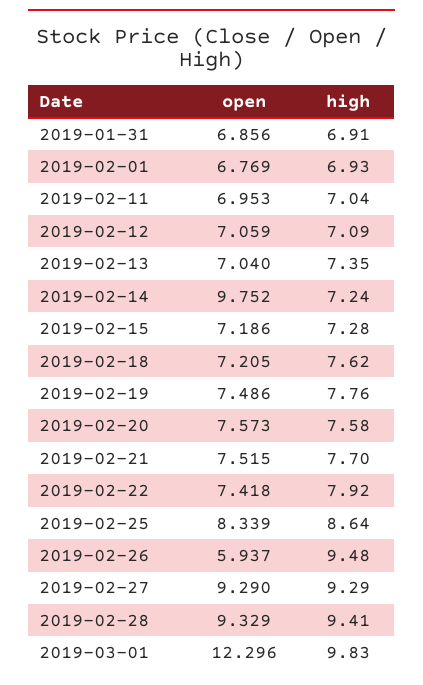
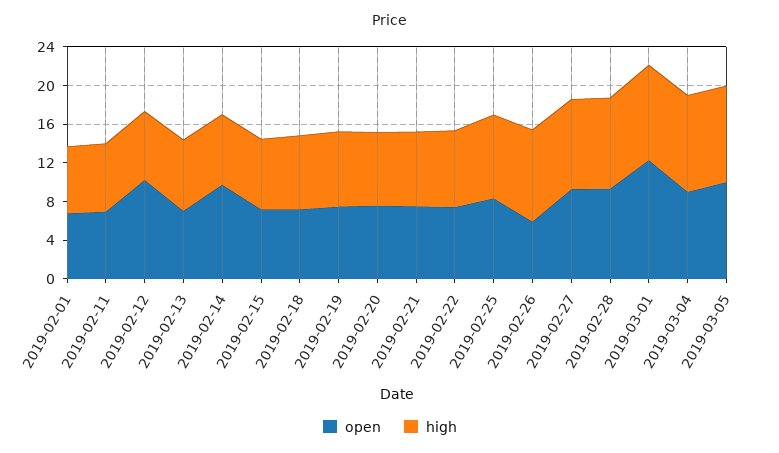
open, 2019-01-31: 6.856 -> none
high, 2019-01-31: 6.91 -> none
open, 2019-02-12: 7.059 -> 10
open, 2019-03-04: none -> 9
high, 2019-03-04: none -> 10
open, 2019-03-05: none -> 10
high, 2019-03-05: none -> 10

